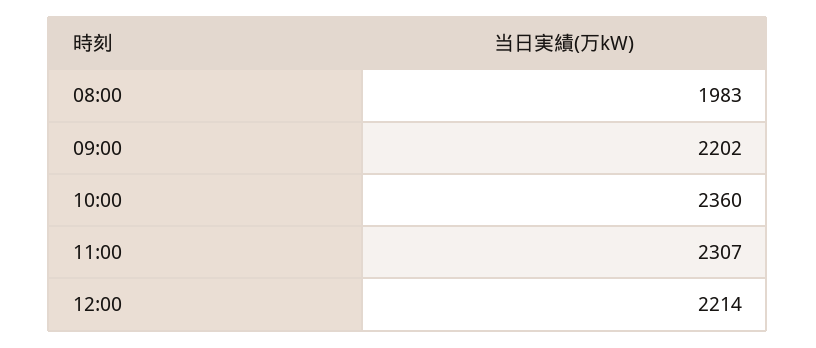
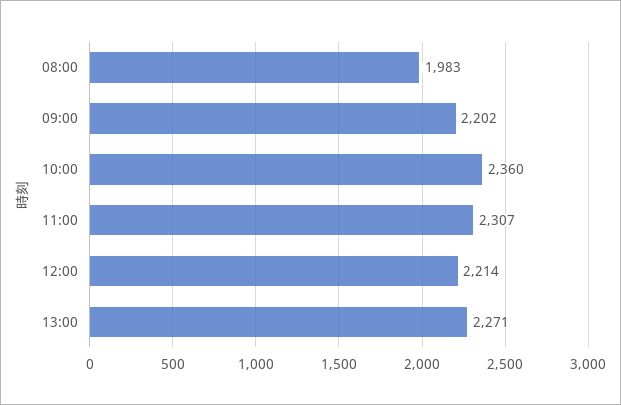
13:00: none -> 2271

